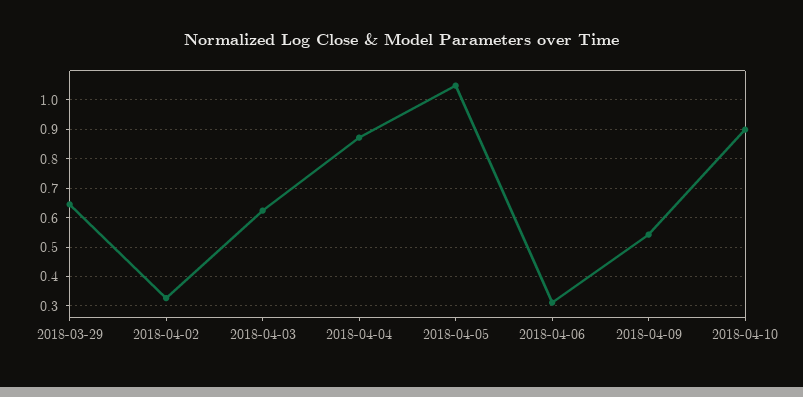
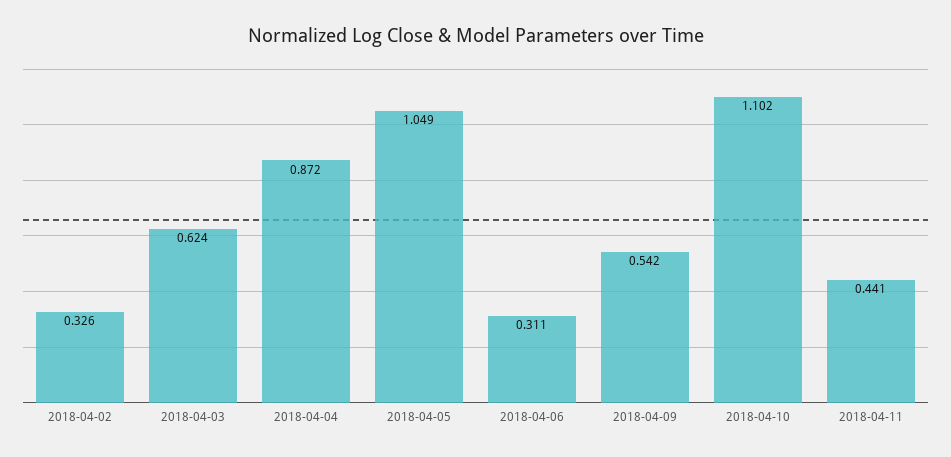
2018-03-29: 0.65 -> none
2018-04-10: 0.9 -> 1.102
2018-04-11: none -> 0.441

